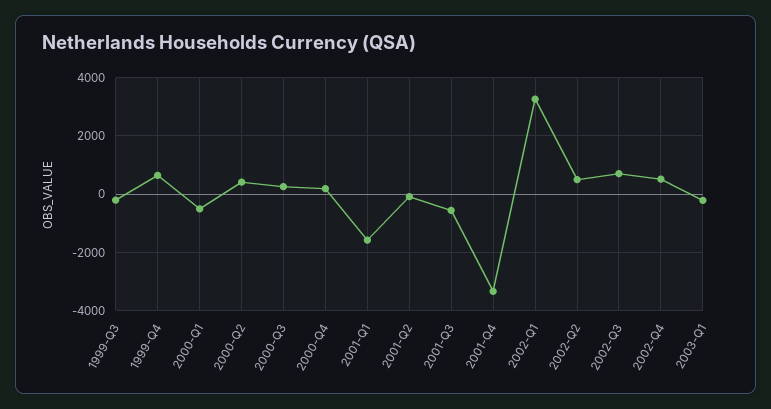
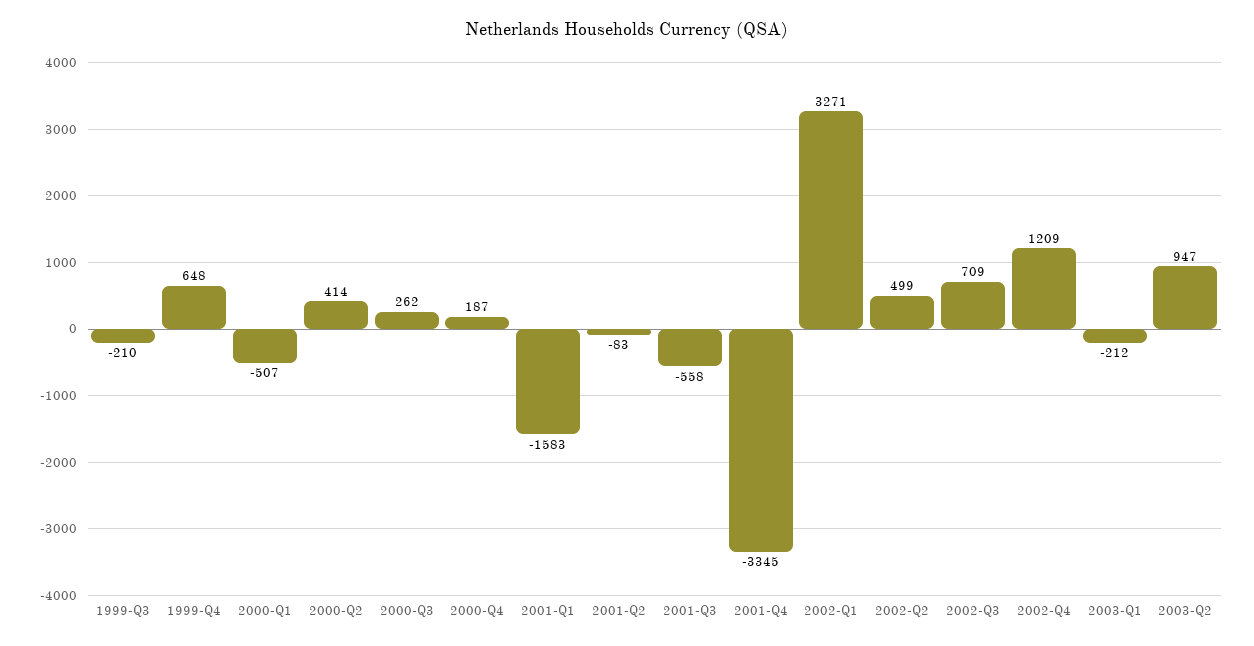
2002-Q4: 500 -> 1209
2003-Q2: none -> 947

